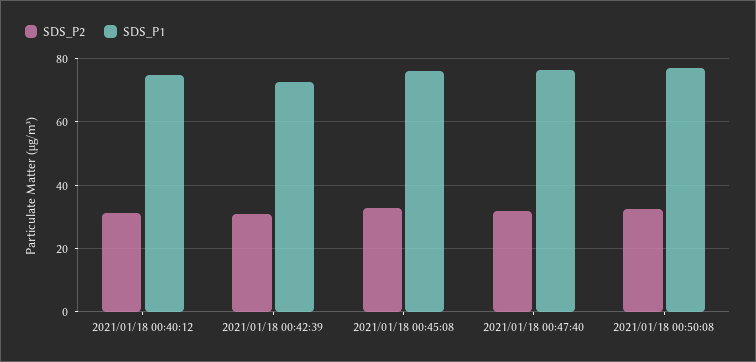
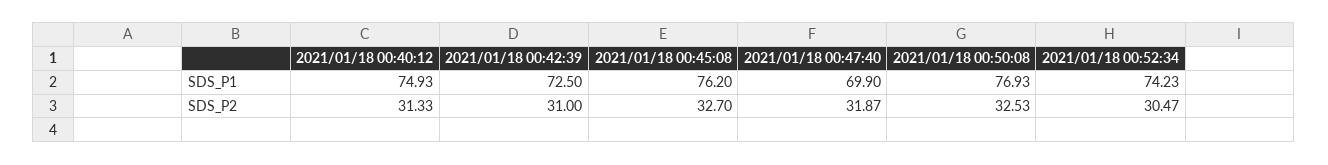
SDS_P1, 2021/01/18 00:47:40: 76 -> 69.9
SDS_P1, 2021/01/18 00:52:34: none -> 74.23
SDS_P2, 2021/01/18 00:52:34: none -> 30.47

